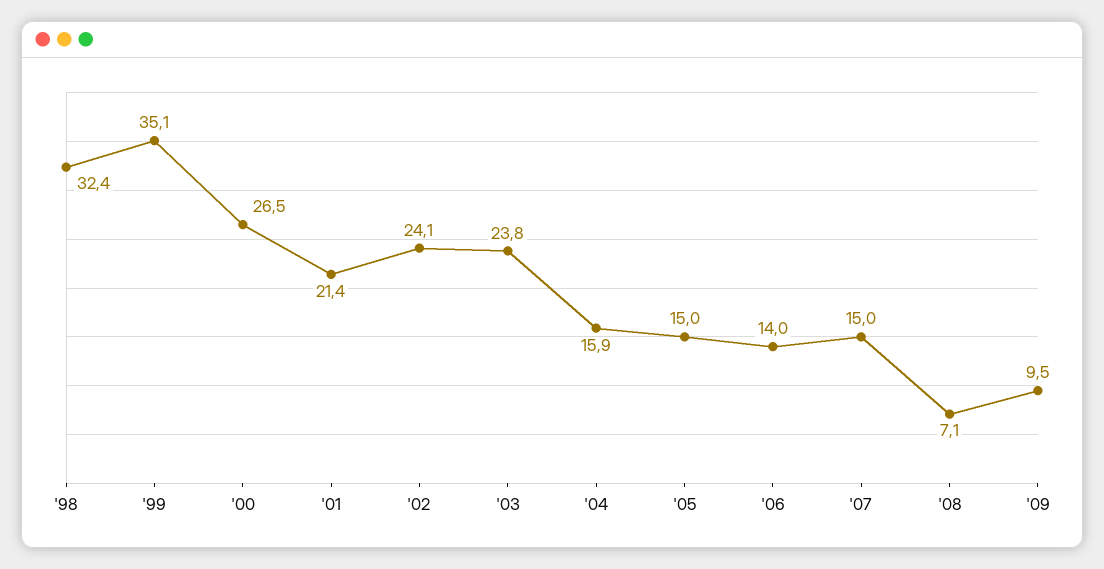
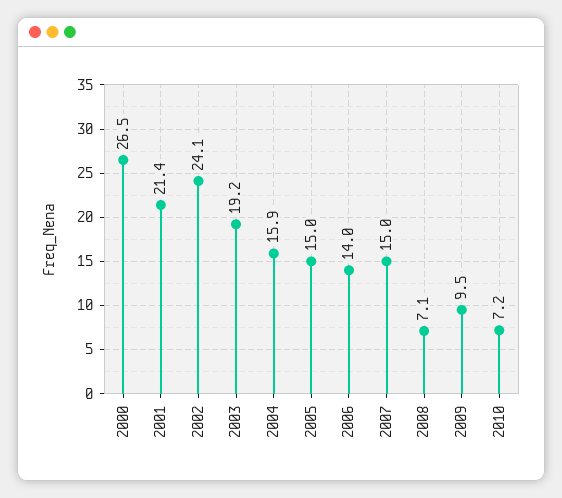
'98: 32.4 -> none
'99: 35.1 -> none
'03: 23.8 -> 19.2
2010: none -> 7.2

